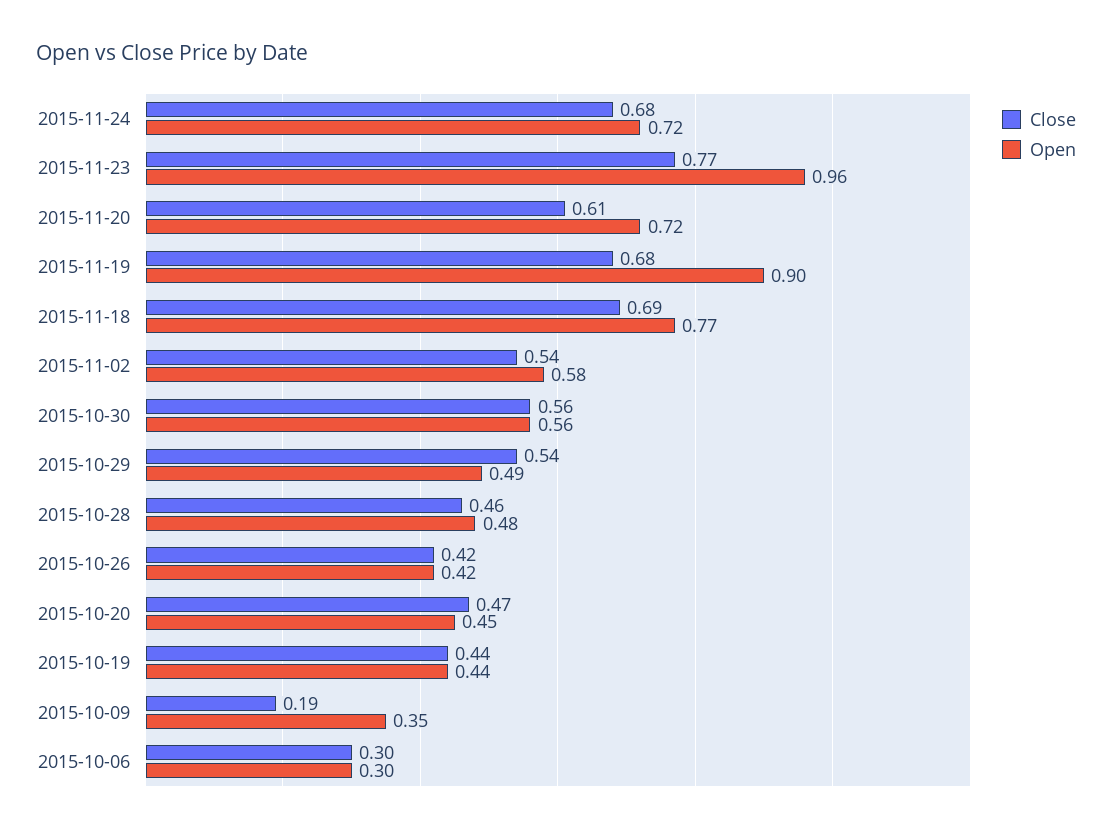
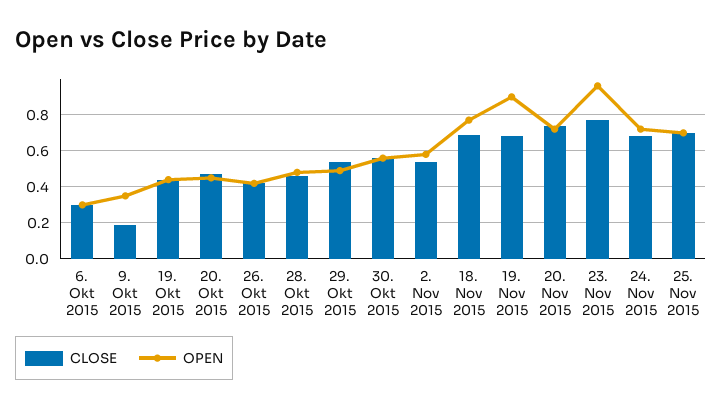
Close, 2015-11-20: 0.61 -> 0.75
Close, 25. Nov 2015: none -> 0.7
Open, 25. Nov 2015: none -> 0.7

